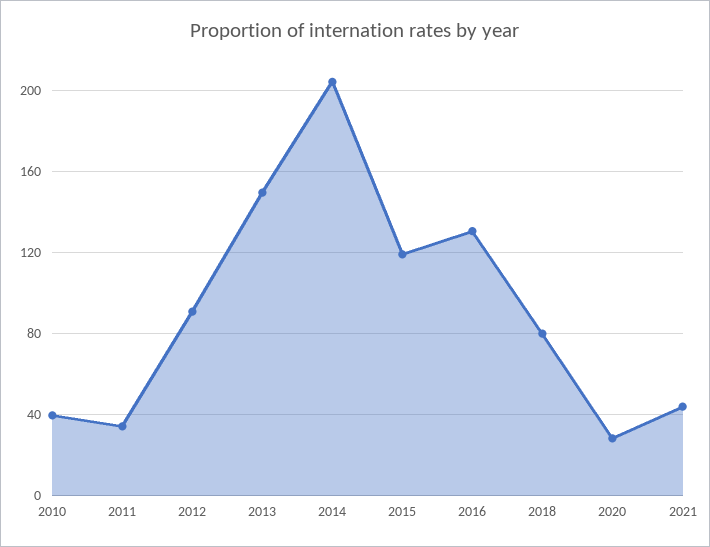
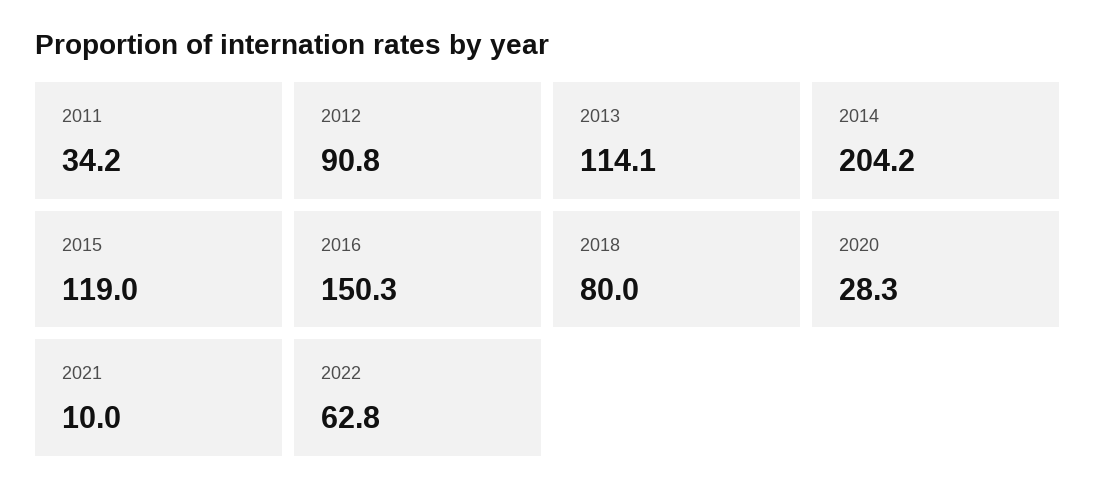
2010: 40 -> none
2013: 150 -> 114.1
2016: 130 -> 150.3
2021: 45 -> 10
2022: none -> 62.8

